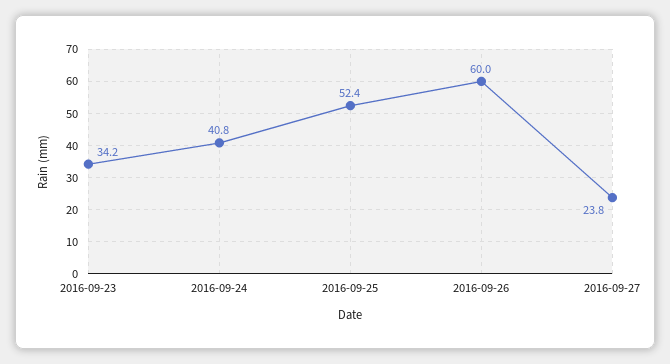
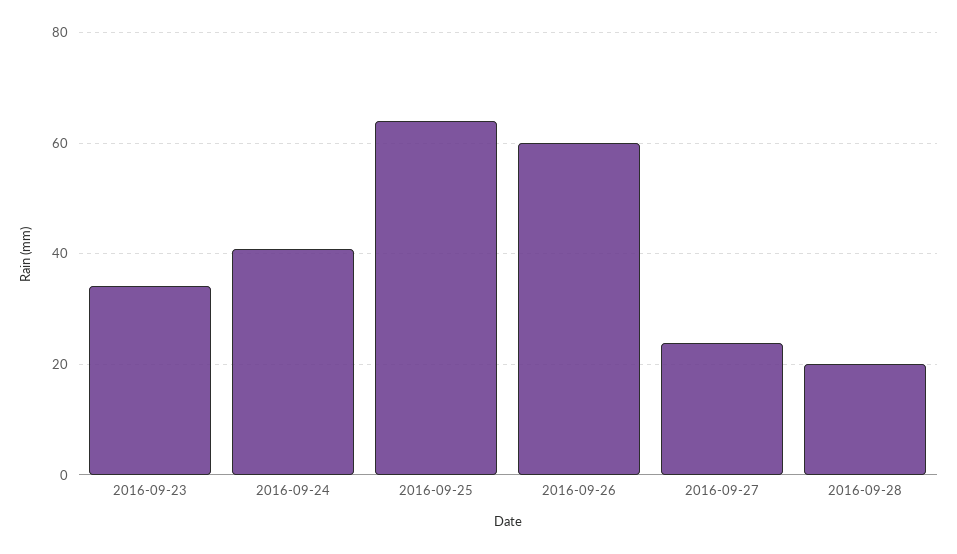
2016-09-25: 52.4 -> 64
2016-09-28: none -> 20

